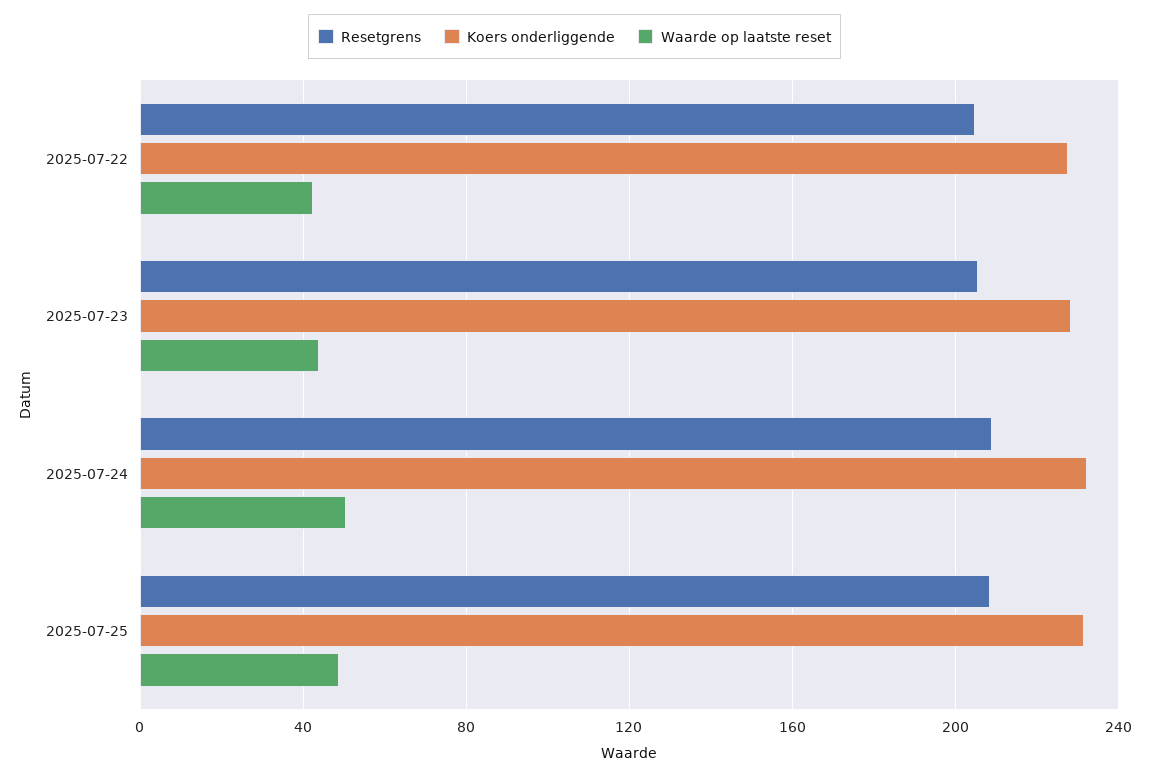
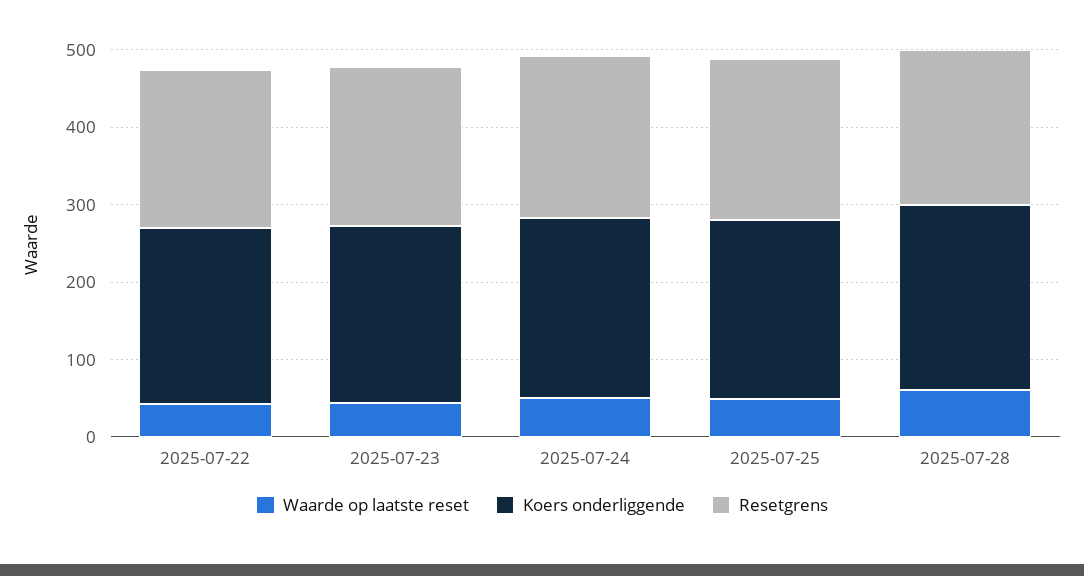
Waarde op laatste reset, 2025-07-28: none -> 60
Koers onderliggende, 2025-07-28: none -> 240
Resetgrens, 2025-07-28: none -> 200

